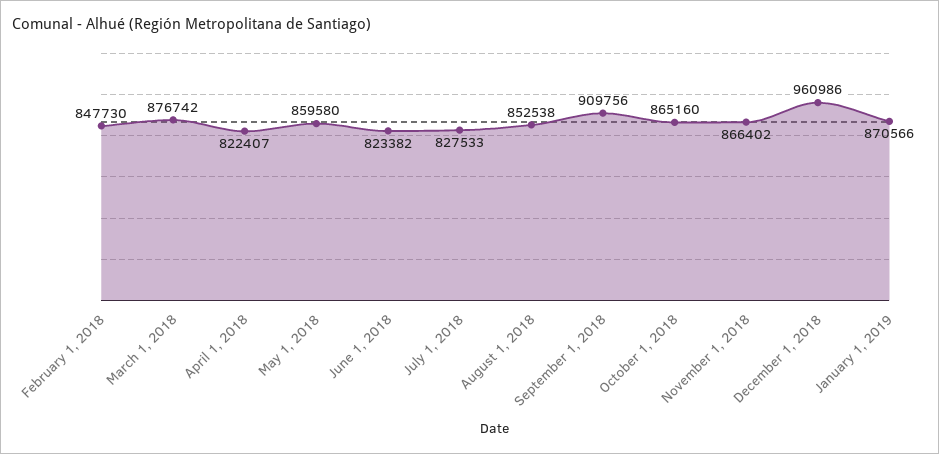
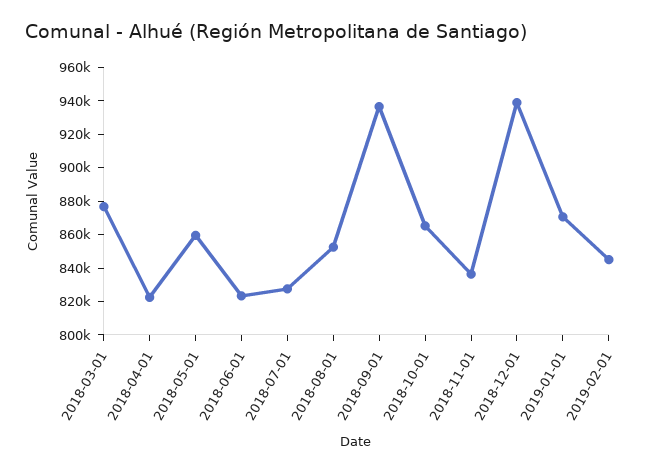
February 1, 2018: 847730 -> none
September 1, 2018: 909756 -> 935000
November 1, 2018: 866402 -> 835000
December 1, 2018: 960986 -> 940000
2019-02-01: none -> 845000

